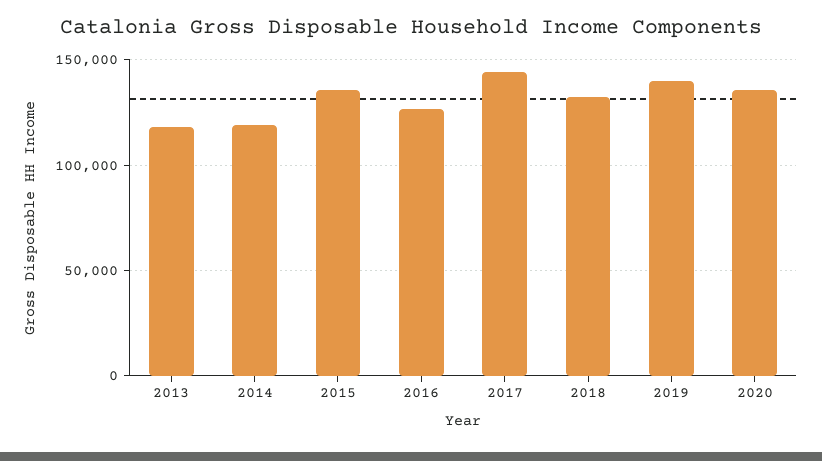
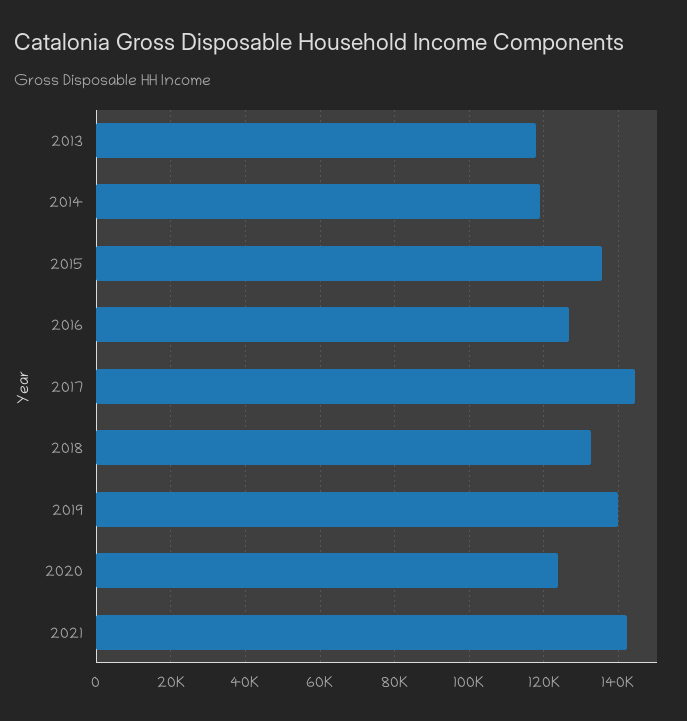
2020: 135000 -> 124000
2021: none -> 142000

